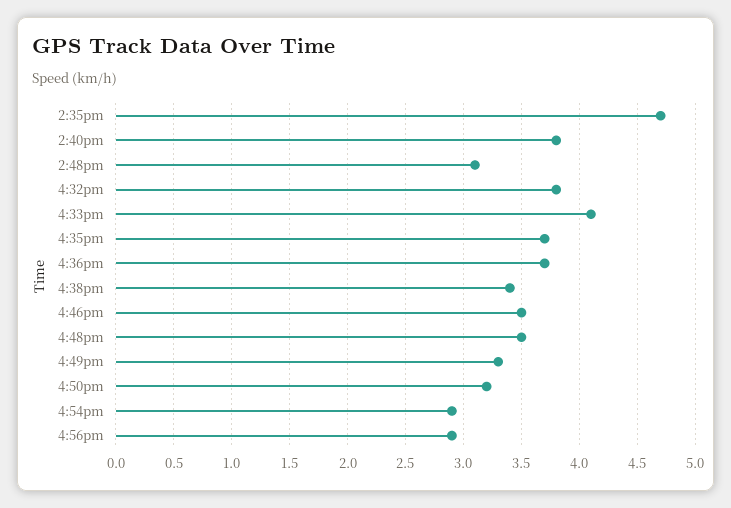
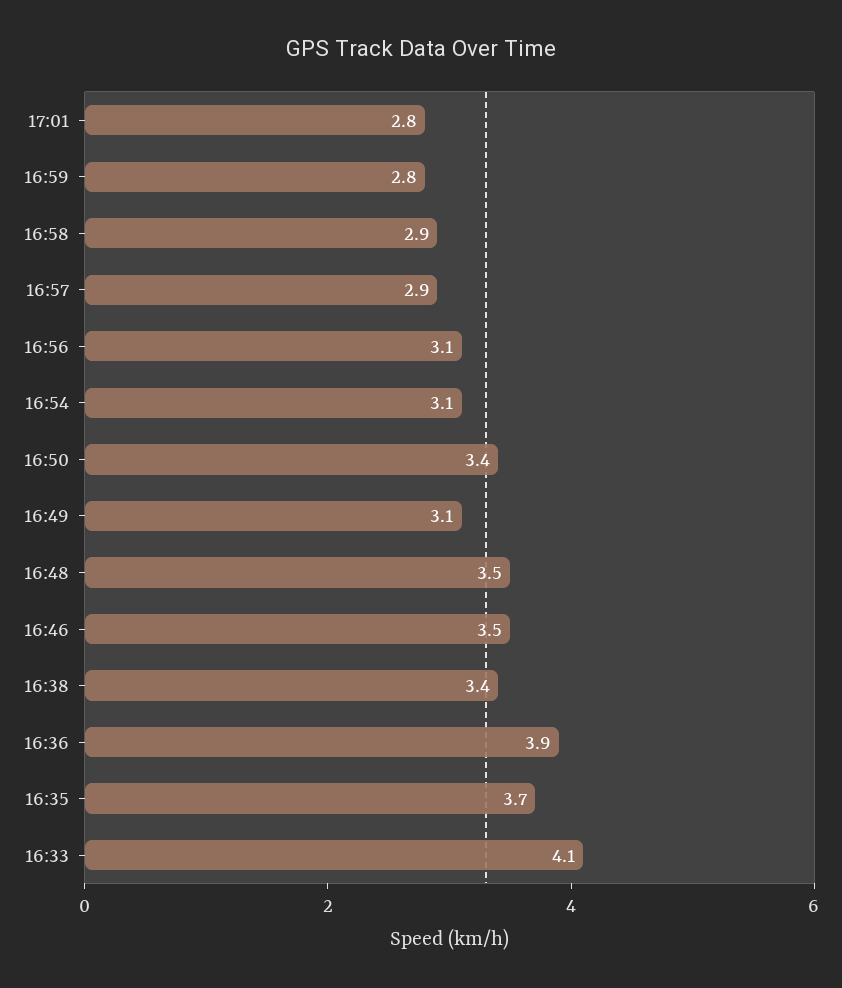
2:35pm: 4.7 -> none
2:40pm: 3.8 -> none
2:48pm: 3.1 -> none
4:32pm: 3.8 -> none
4:36pm: 3.7 -> 3.9
4:49pm: 3.3 -> 3.1
4:50pm: 3.2 -> 3.4
4:54pm: 2.9 -> 3.1
4:56pm: 2.9 -> 3.1
17:01: none -> 2.8
16:59: none -> 2.8
16:58: none -> 2.9
16:57: none -> 2.9

